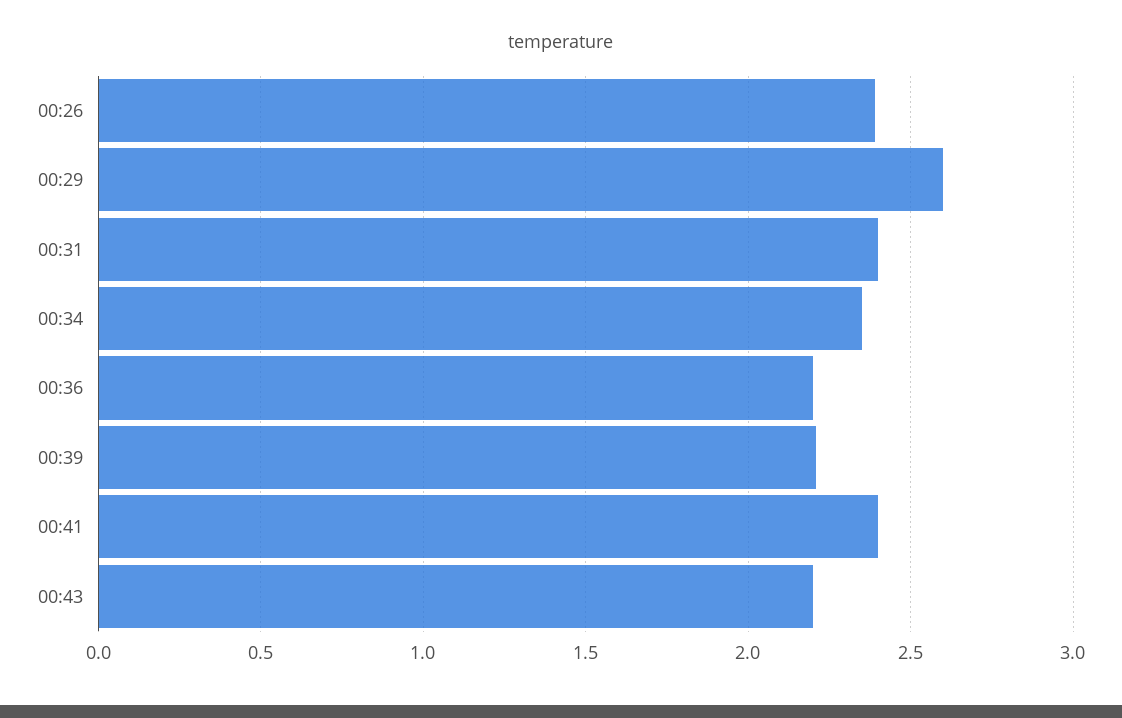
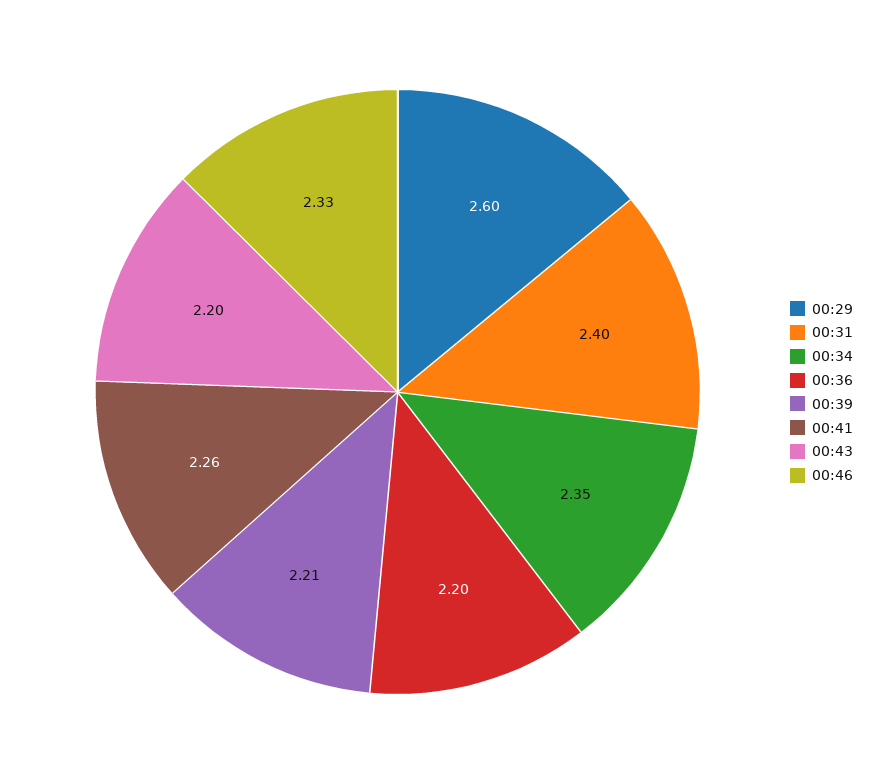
00:26: 2.4 -> none
00:41: 2.4 -> 2.26
00:46: none -> 2.33

